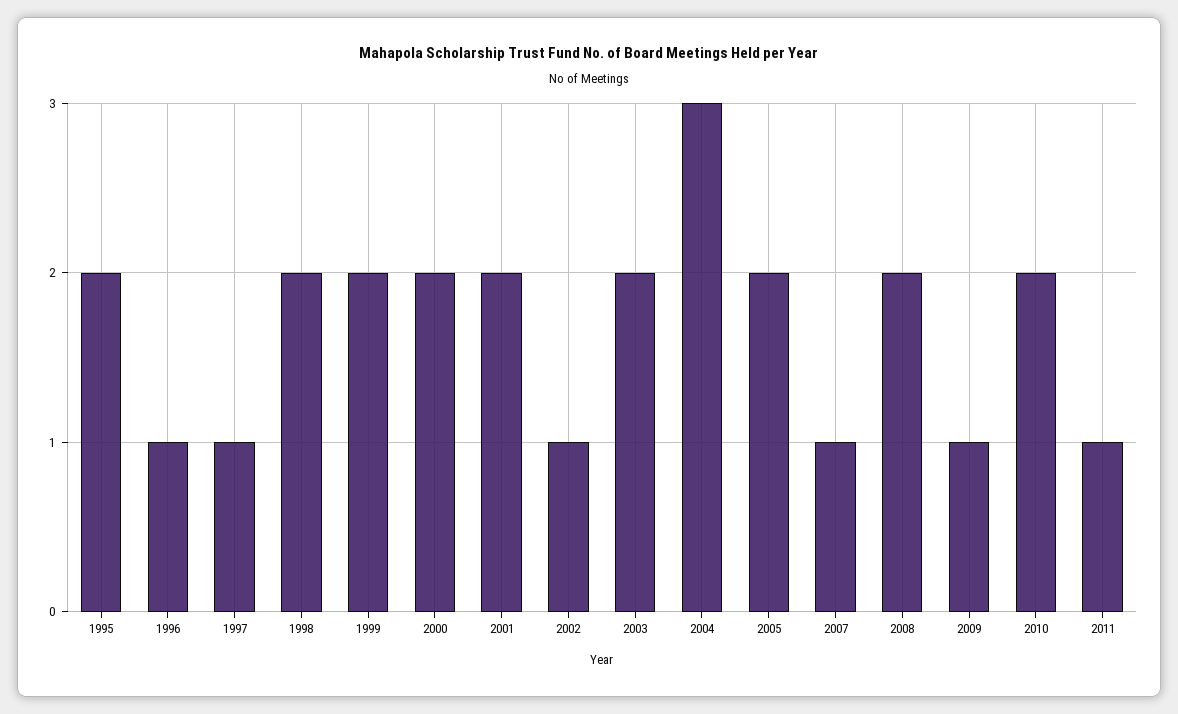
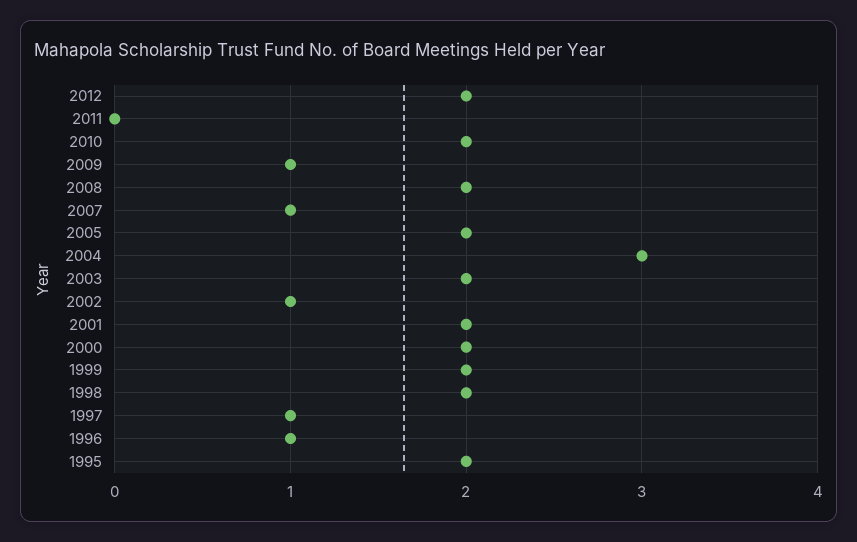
2011: 1 -> 0
2012: none -> 2

